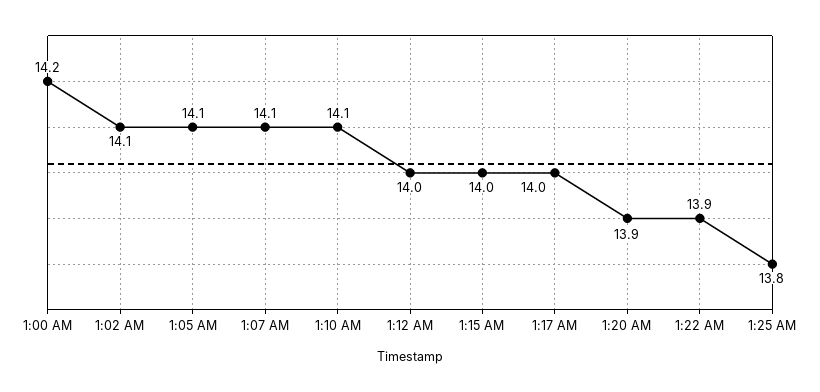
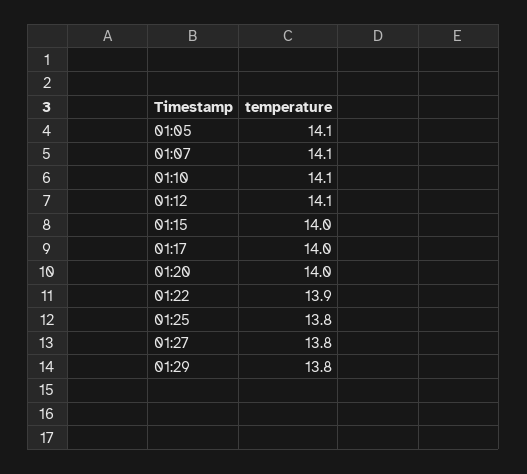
1:00 AM: 14.2 -> none
1:02 AM: 14.1 -> none
1:12 AM: 14 -> 14.1
1:20 AM: 13.9 -> 14
01:27: none -> 13.8
01:29: none -> 13.8

